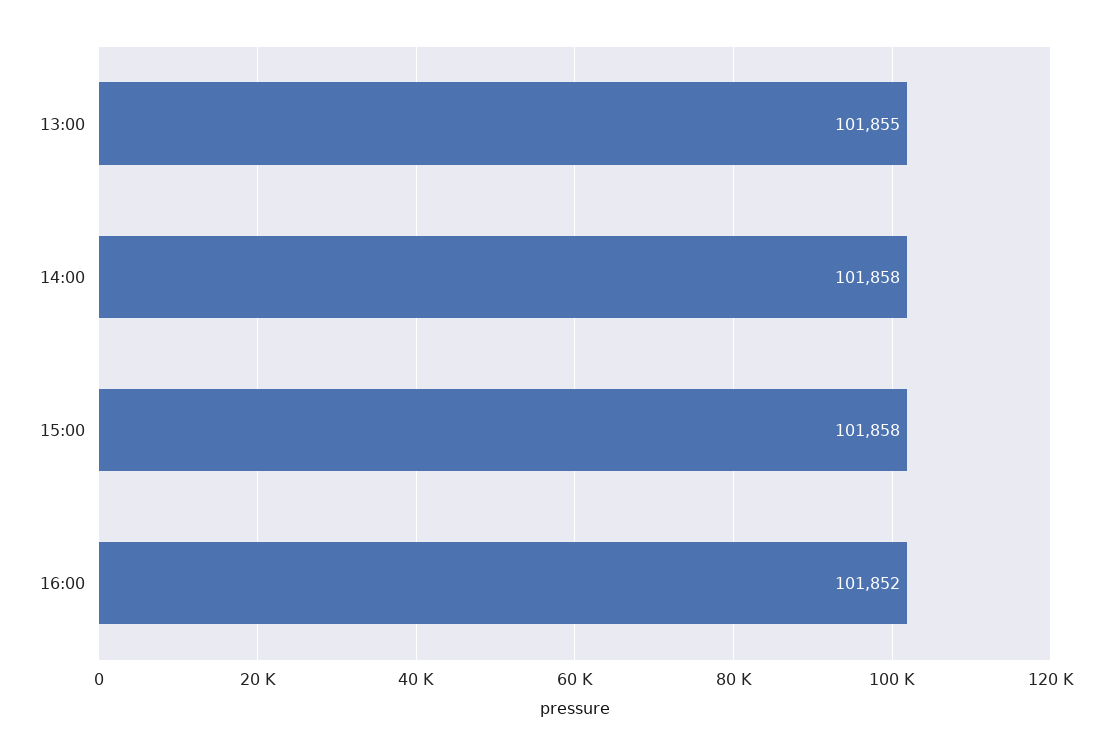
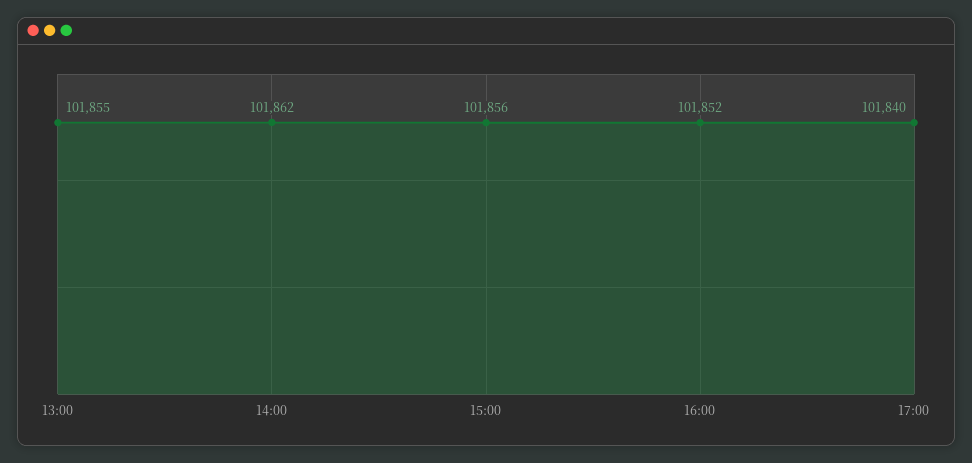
14:00: 101858 -> 101862
15:00: 101858 -> 101856
17:00: none -> 101840

